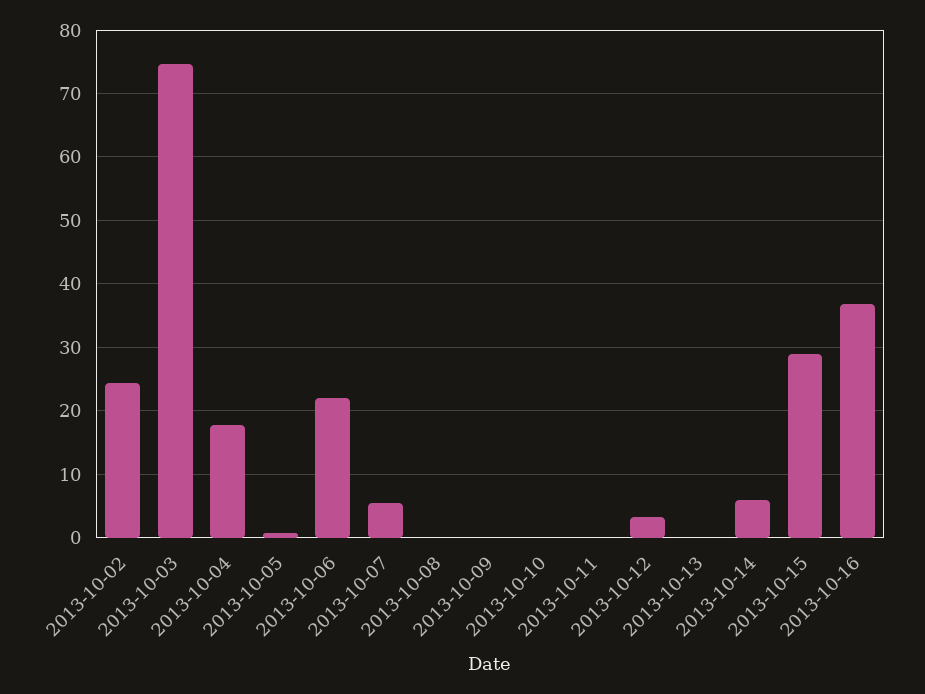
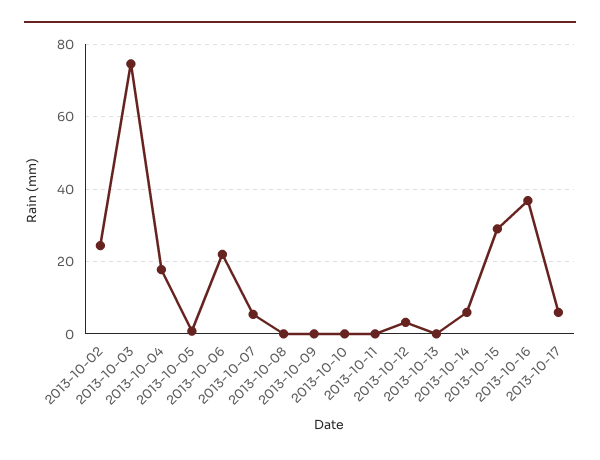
2013-10-17: none -> 6

